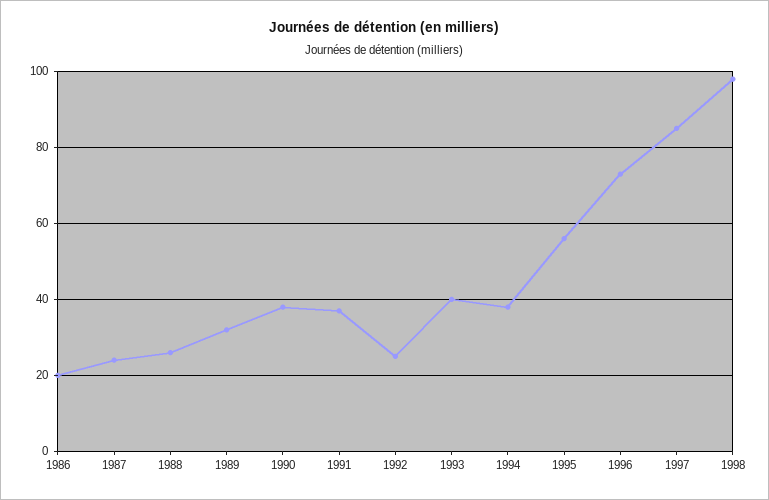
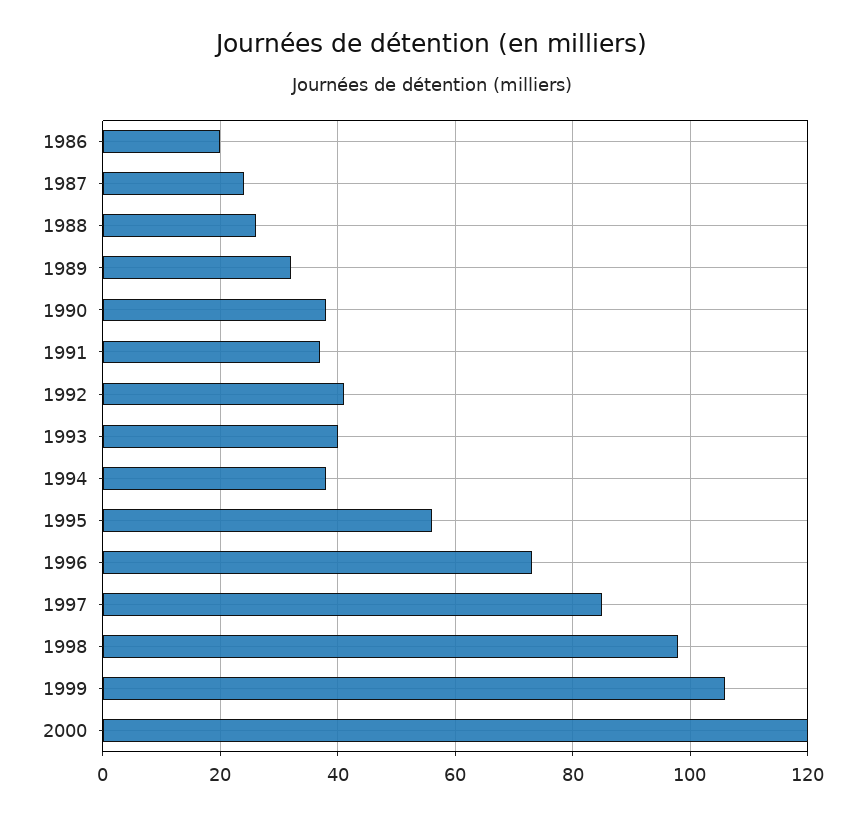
1992: 25 -> 40
1999: none -> 105
2000: none -> 120

